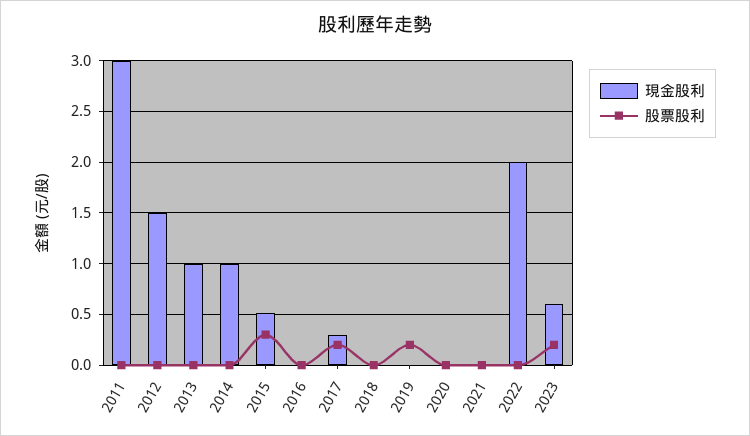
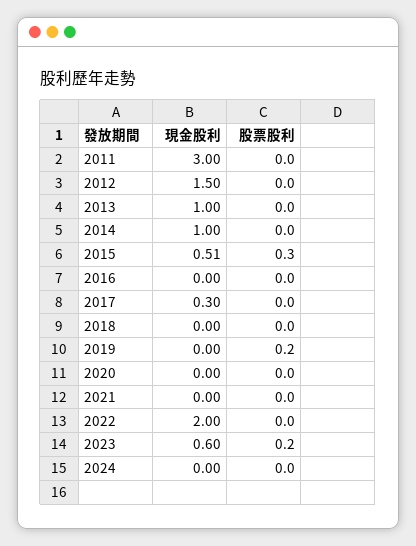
股票股利, 2017: 0.2 -> 0
現金股利, 2024: none -> 0
股票股利, 2024: none -> 0

